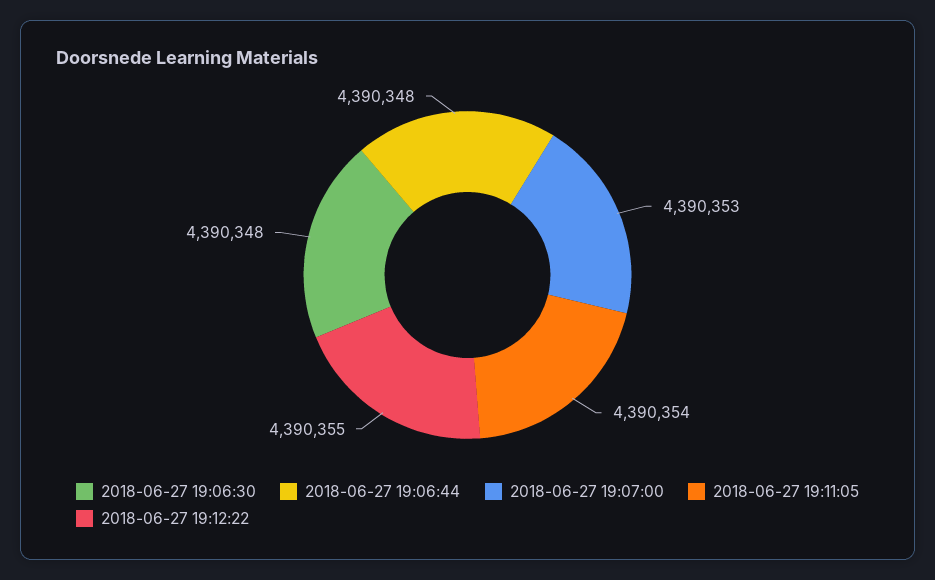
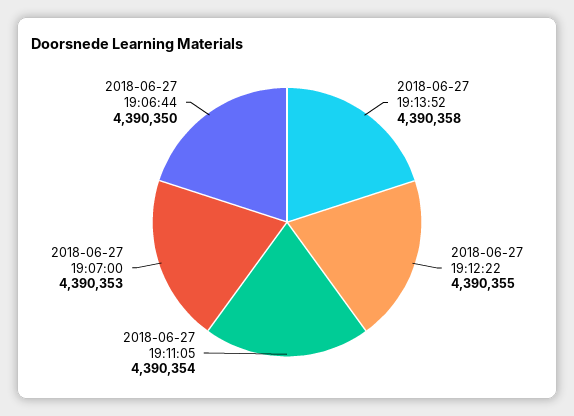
2018-06-27 19:06:30: 4390348 -> none
2018-06-27 19:06:44: 4390348 -> 4390350
2018-06-27 19:13:52: none -> 4390358

